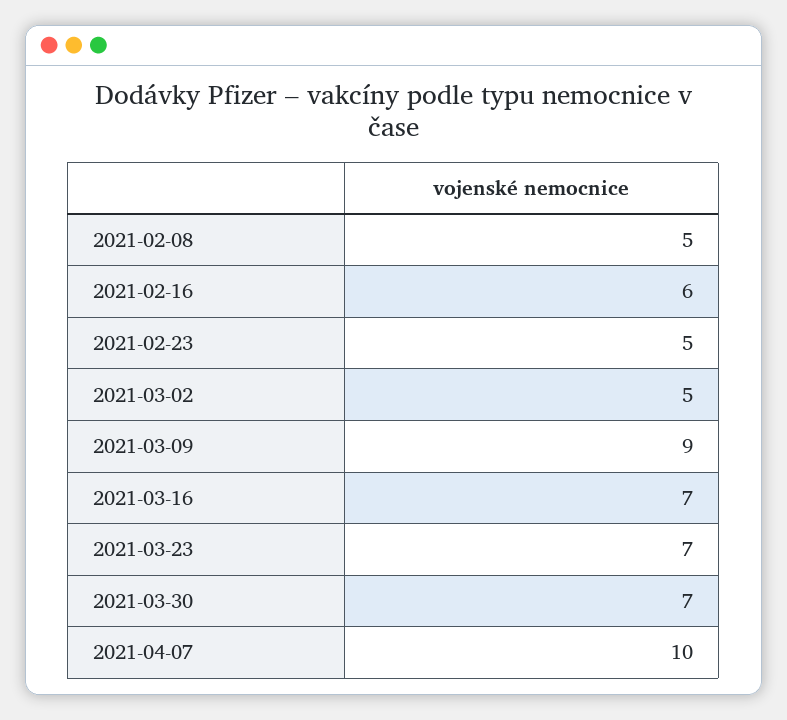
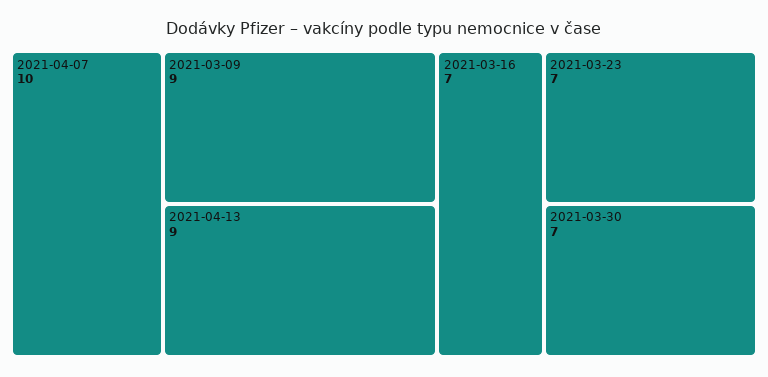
2021-02-08: 5 -> none
2021-02-16: 6 -> none
2021-02-23: 5 -> none
2021-03-02: 5 -> none
2021-04-13: none -> 9

